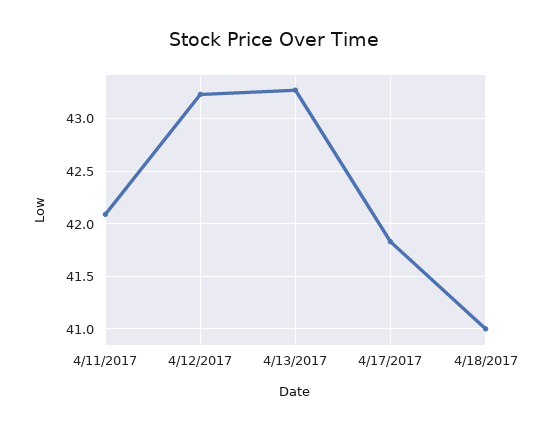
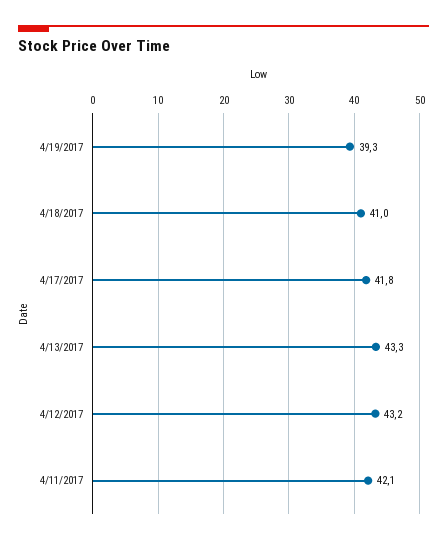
4/19/2017: none -> 39.3

